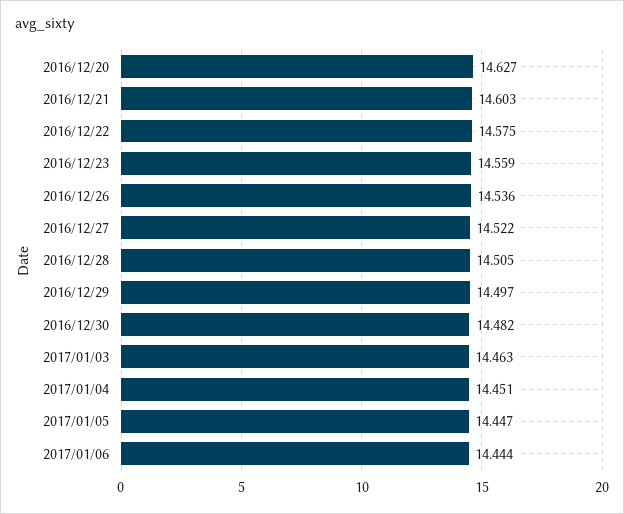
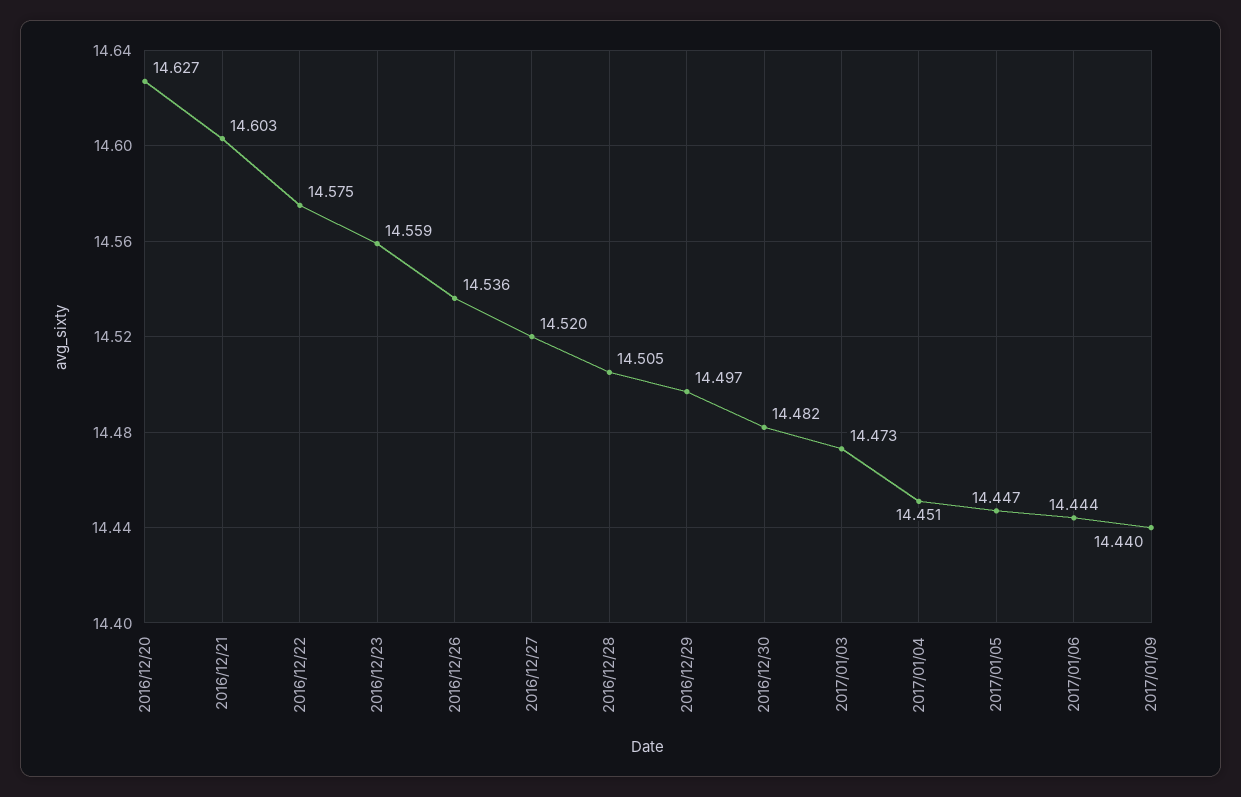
2016/12/27: 14.522 -> 14.52
2017/01/03: 14.463 -> 14.473
2017/01/09: none -> 14.44

